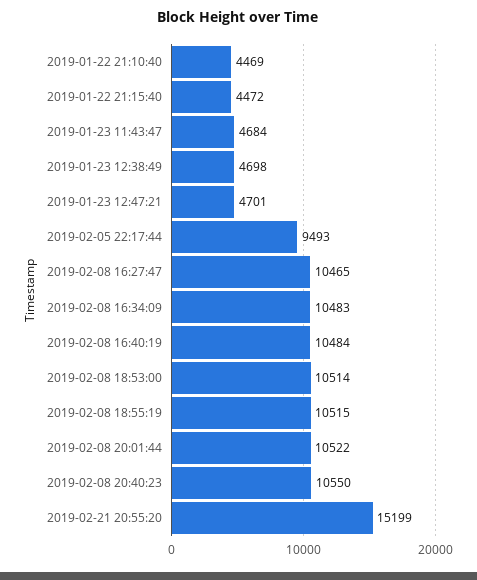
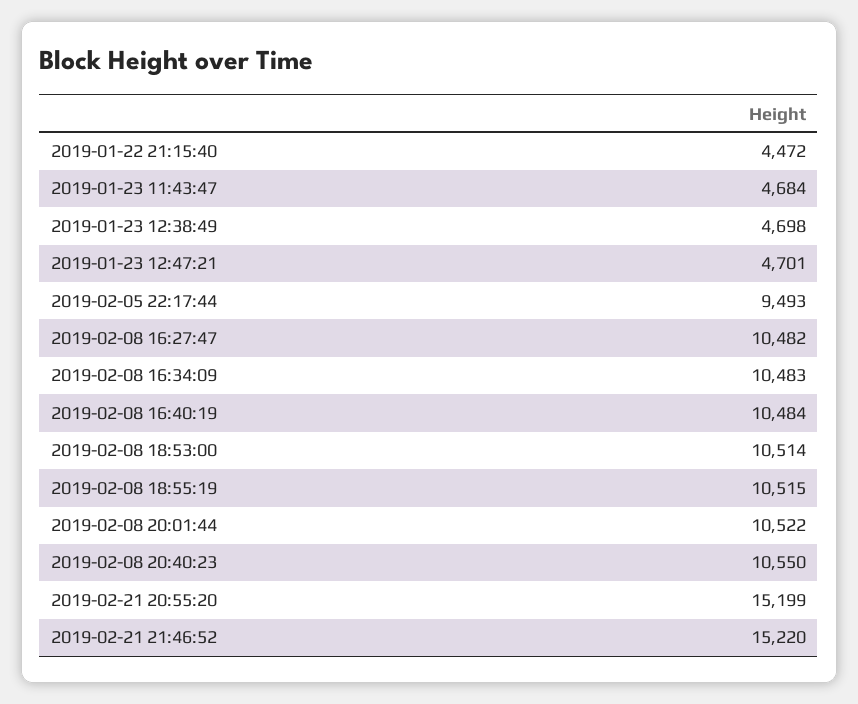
2019-01-22 21:10:40: 4469 -> none
2019-02-08 16:27:47: 10465 -> 10482
2019-02-21 21:46:52: none -> 15220

